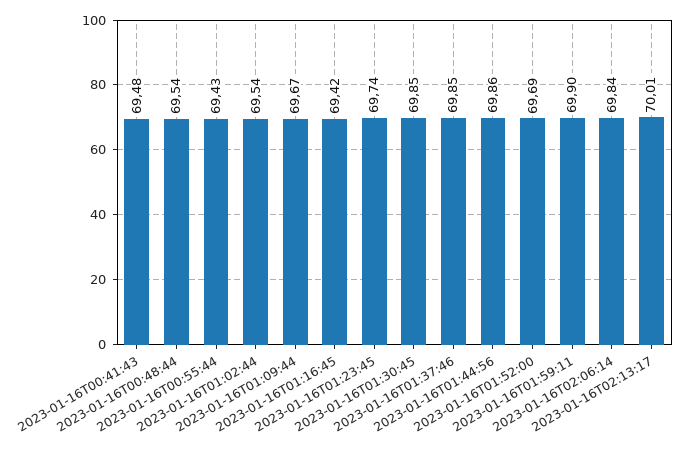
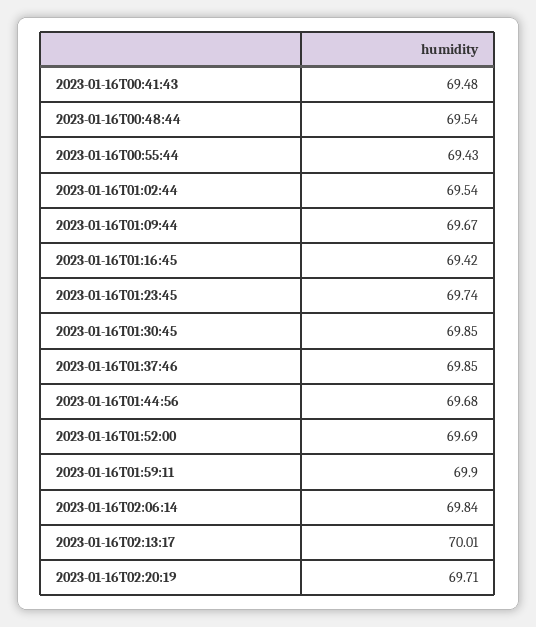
2023-01-16T01:44:56: 69.86 -> 69.68
2023-01-16T02:20:19: none -> 69.71

